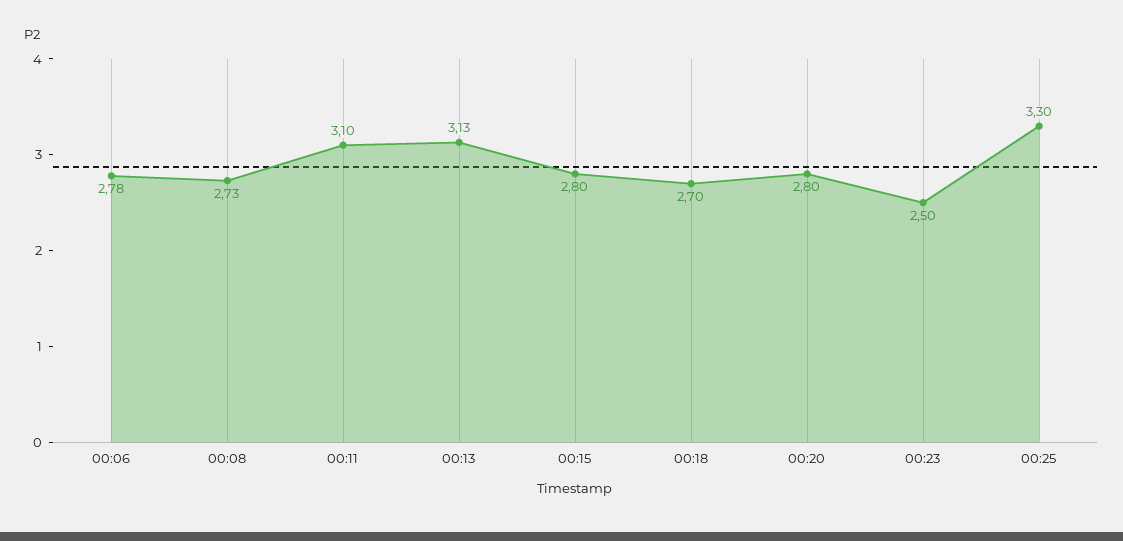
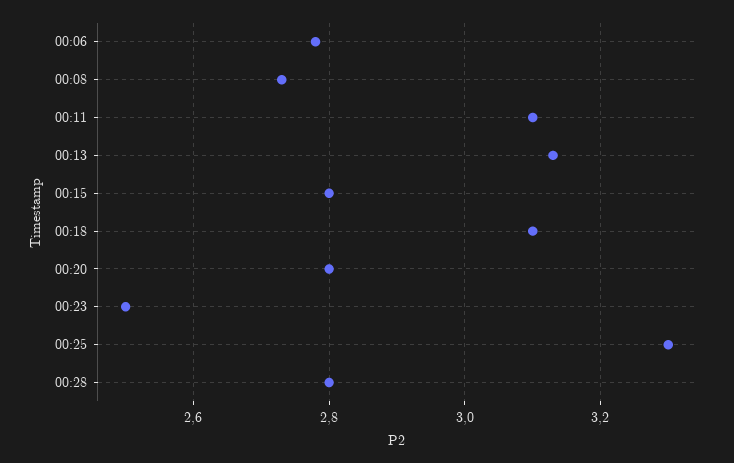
00:18: 2.7 -> 3.1
00:28: none -> 2.8

